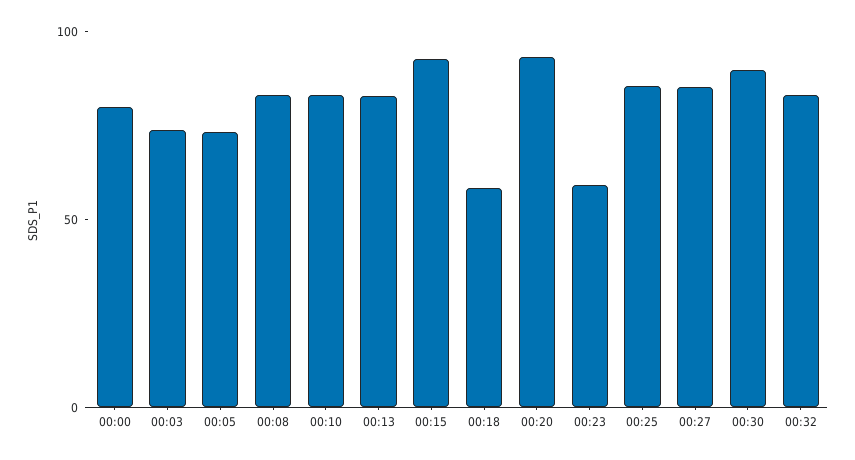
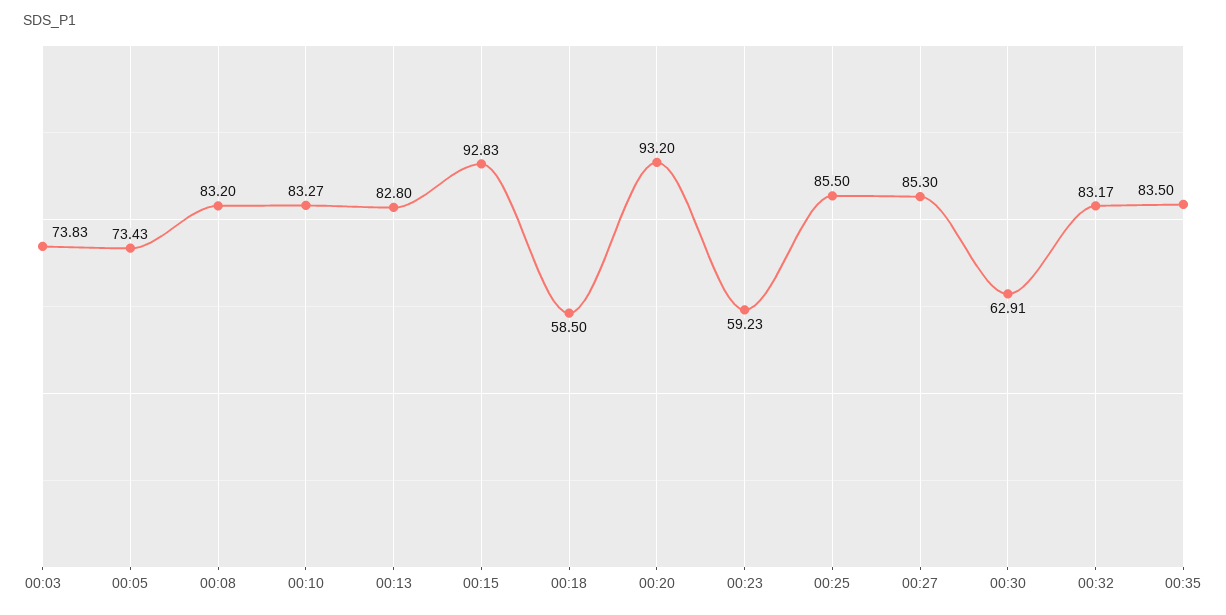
00:00: 80 -> none
00:30: 90 -> 62.91
00:35: none -> 83.5

